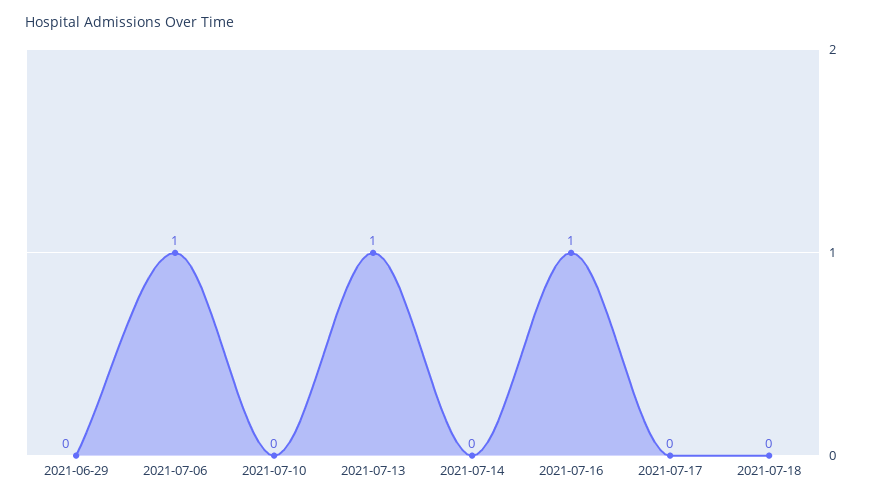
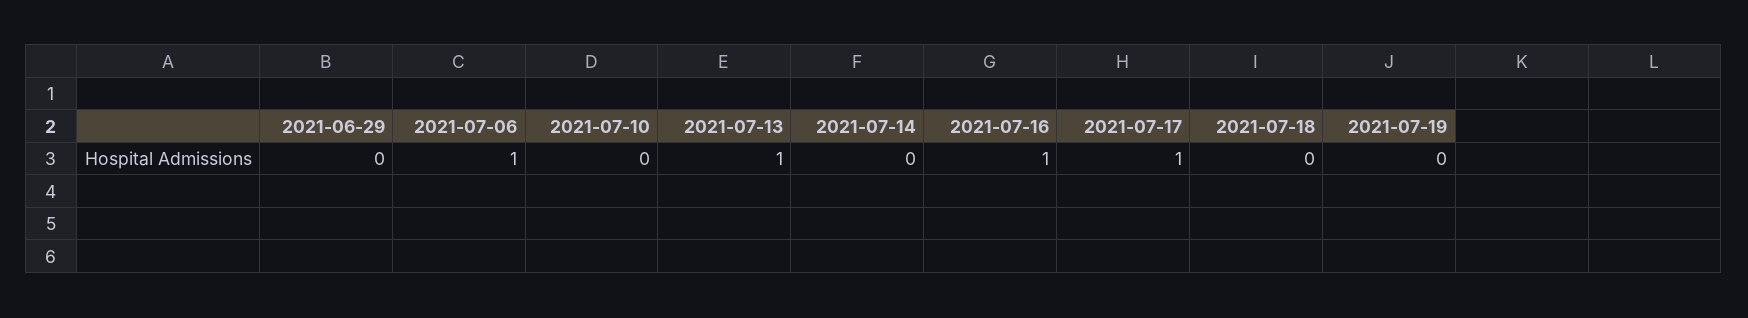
2021-07-17: 0 -> 1
2021-07-19: none -> 0

